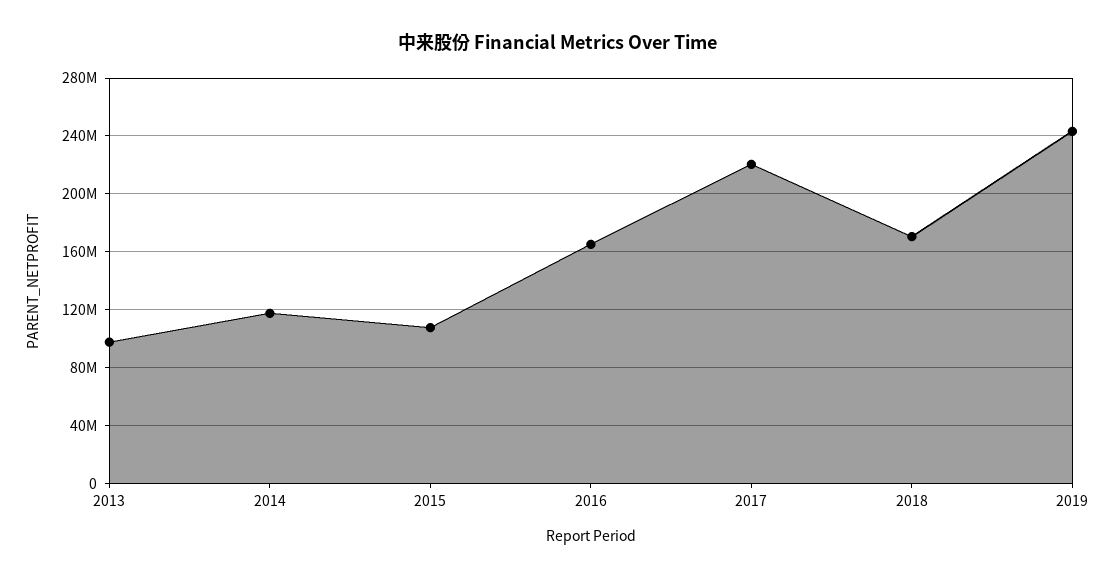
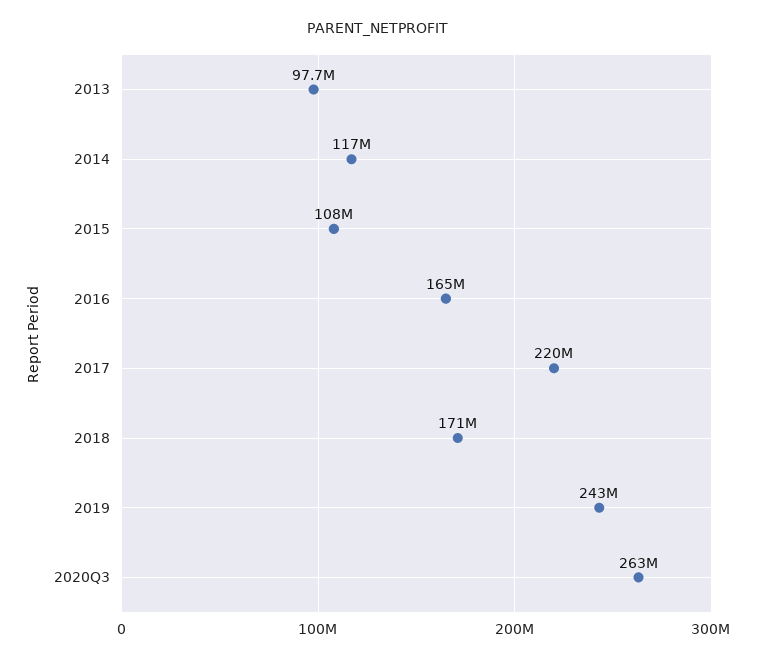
2020Q3: none -> 263000000

